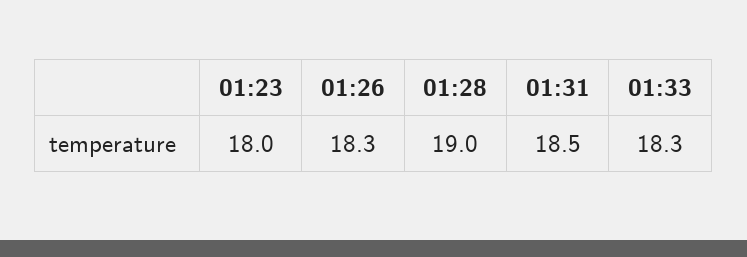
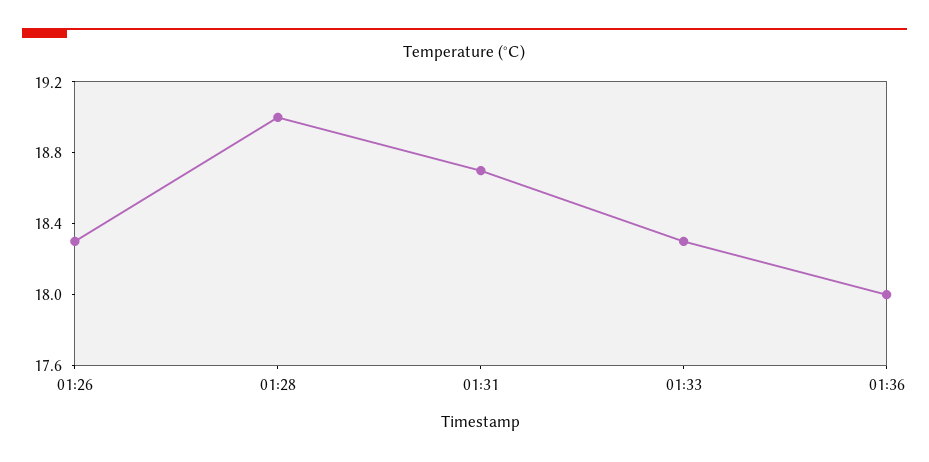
01:23: 18 -> none
01:31: 18.5 -> 18.7
01:36: none -> 18

